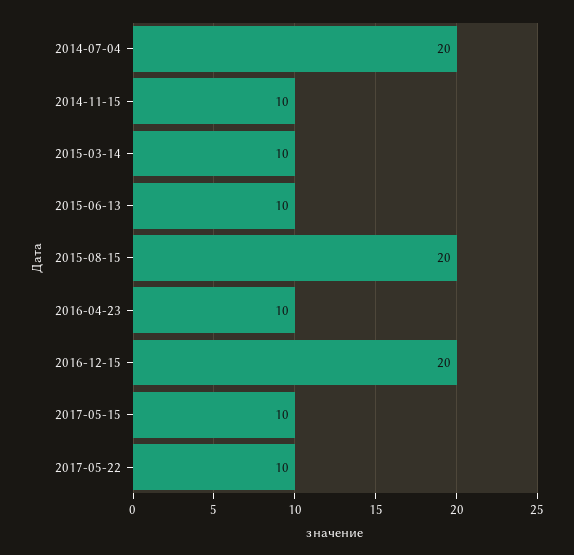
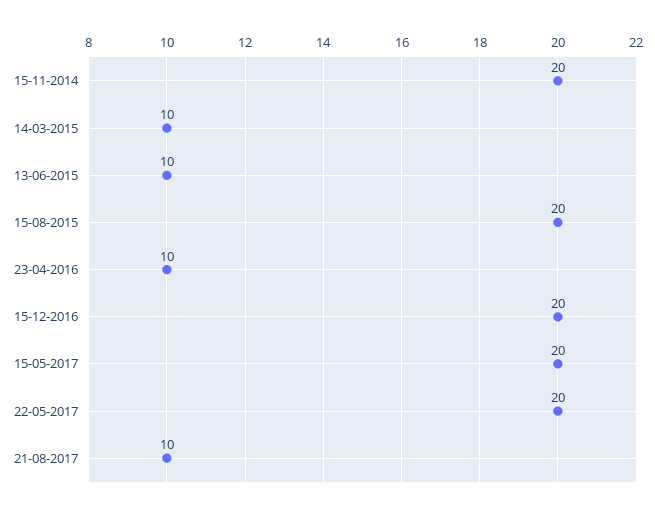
2014-07-04: 20 -> none
2014-11-15: 10 -> 20
2017-05-15: 10 -> 20
2017-05-22: 10 -> 20
21-08-2017: none -> 10

